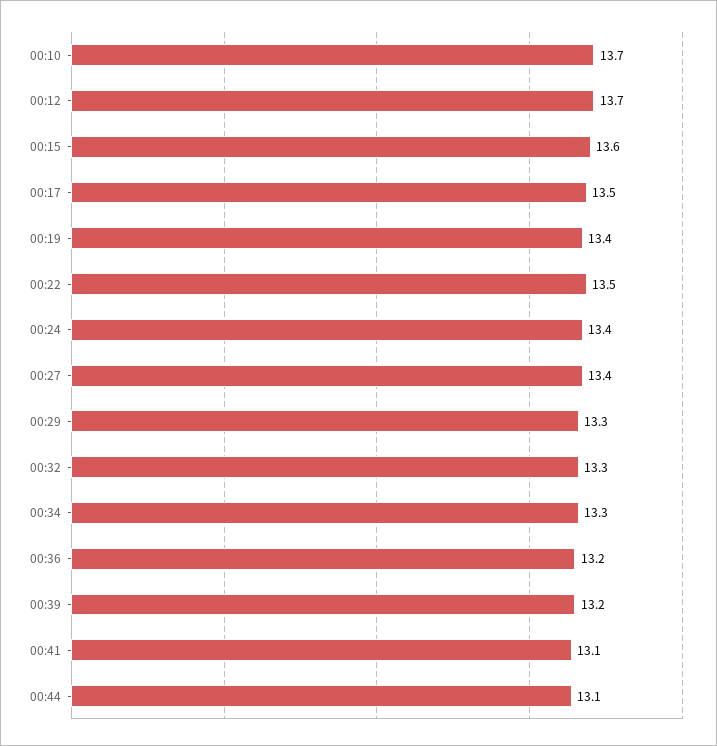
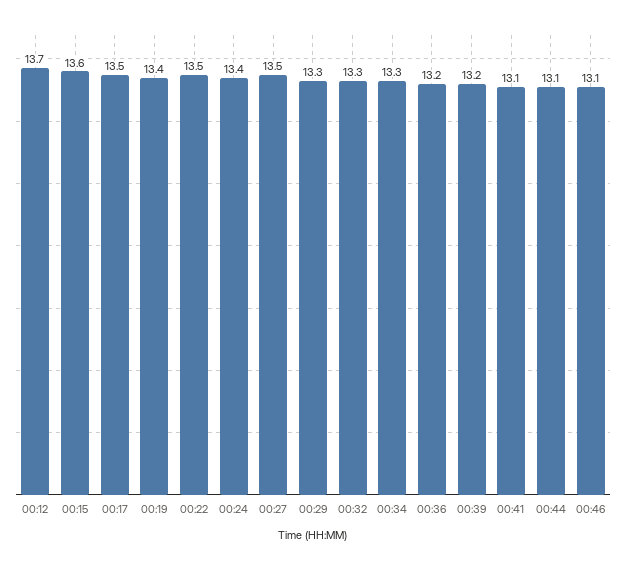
00:10: 13.7 -> none
00:27: 13.4 -> 13.5
00:46: none -> 13.1

